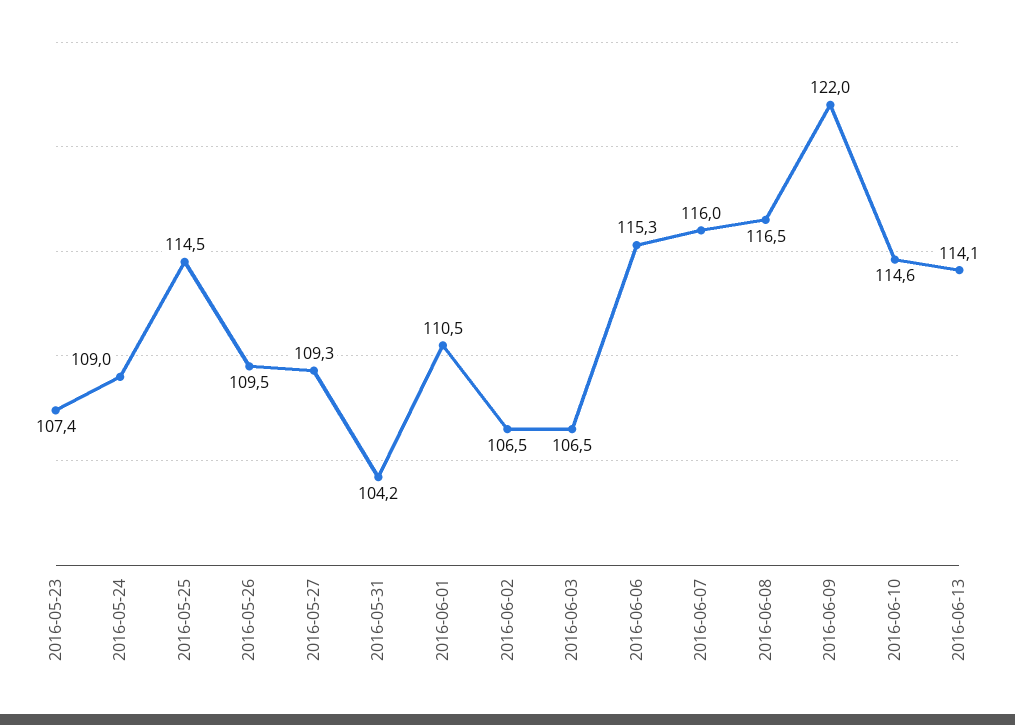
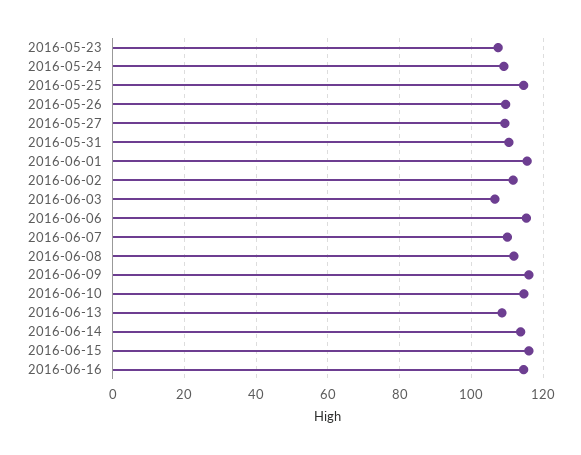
2016-05-31: 104.2 -> 110
2016-06-01: 110.5 -> 116
2016-06-02: 106.5 -> 112
2016-06-07: 116 -> 110
2016-06-08: 116.5 -> 112
2016-06-09: 122 -> 116
2016-06-13: 114.1 -> 108
2016-06-14: none -> 114
2016-06-15: none -> 116
2016-06-16: none -> 114

